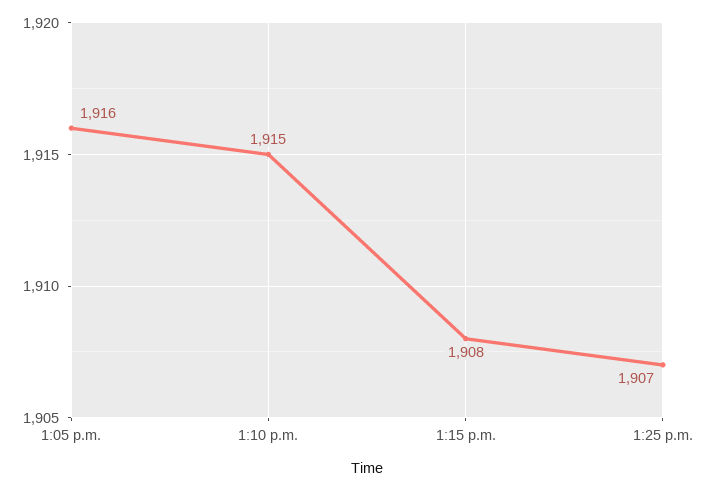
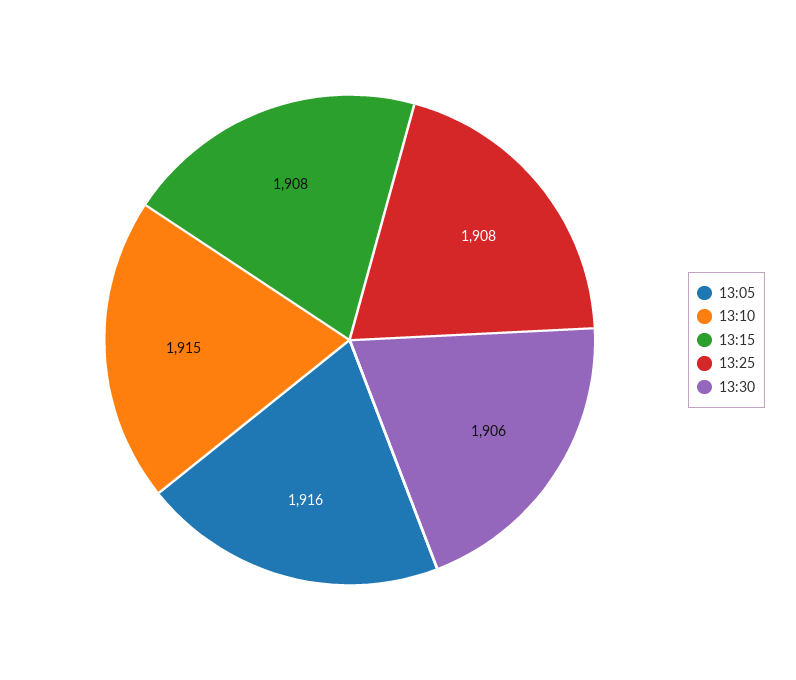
1:25 p.m.: 1907 -> 1908
13:30: none -> 1906

